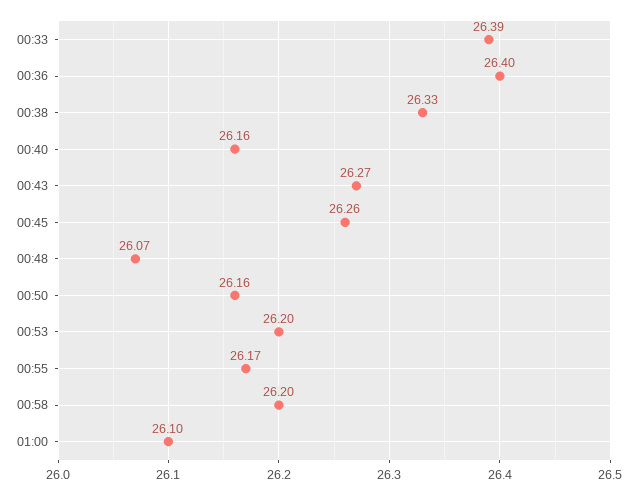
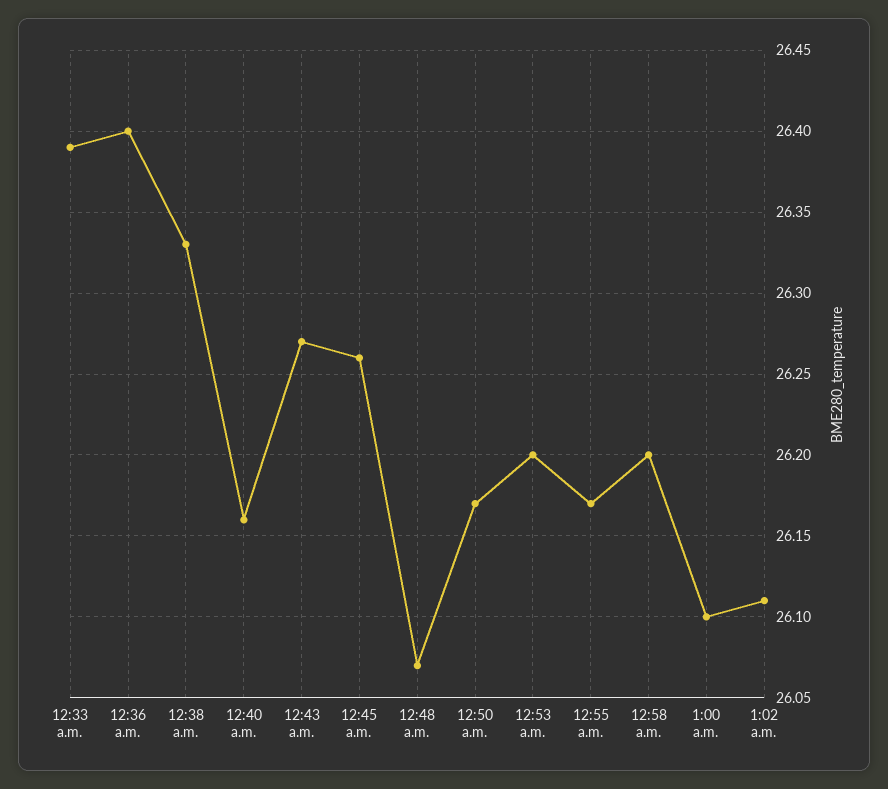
00:50: 26.16 -> 26.17
1:02 a.m.: none -> 26.11

